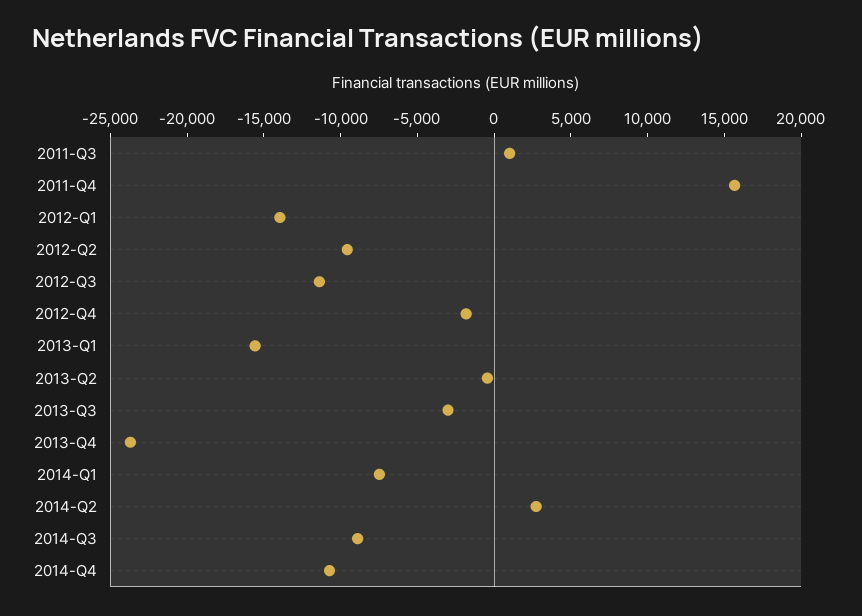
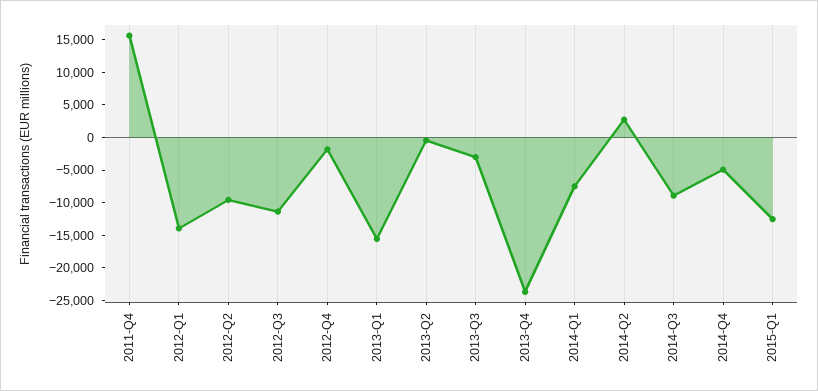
2011-Q3: 1000 -> none
2014-Q4: -11000 -> -5000
2015-Q1: none -> -12500

